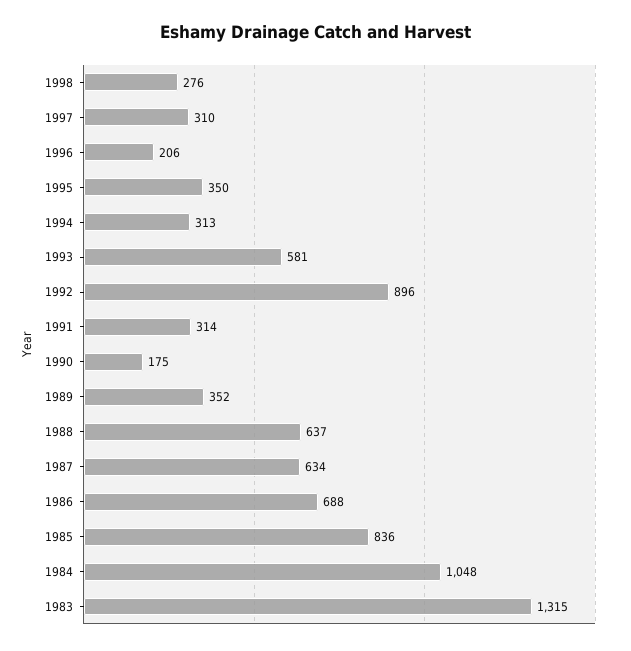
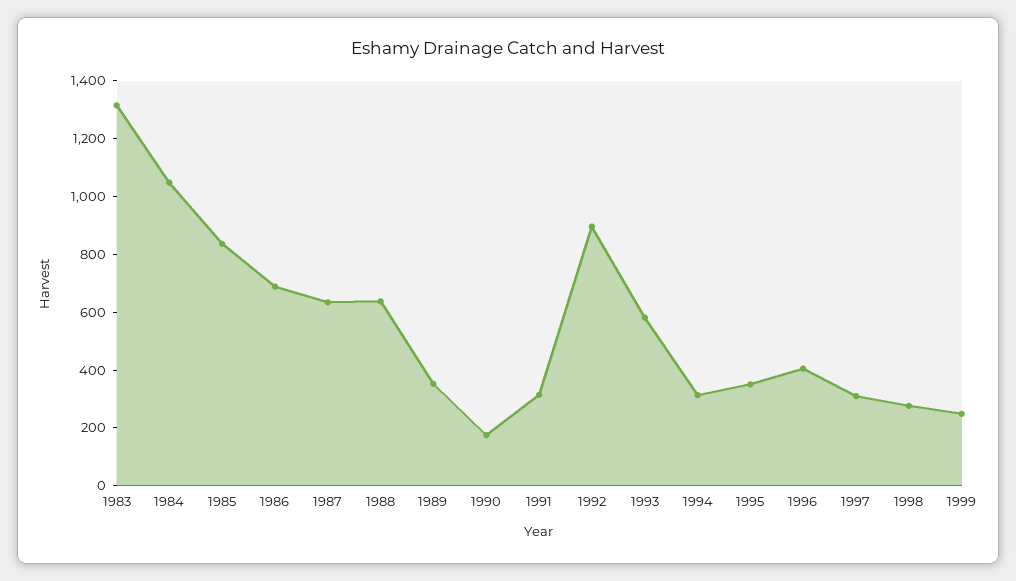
1996: 206 -> 400
1999: none -> 250

